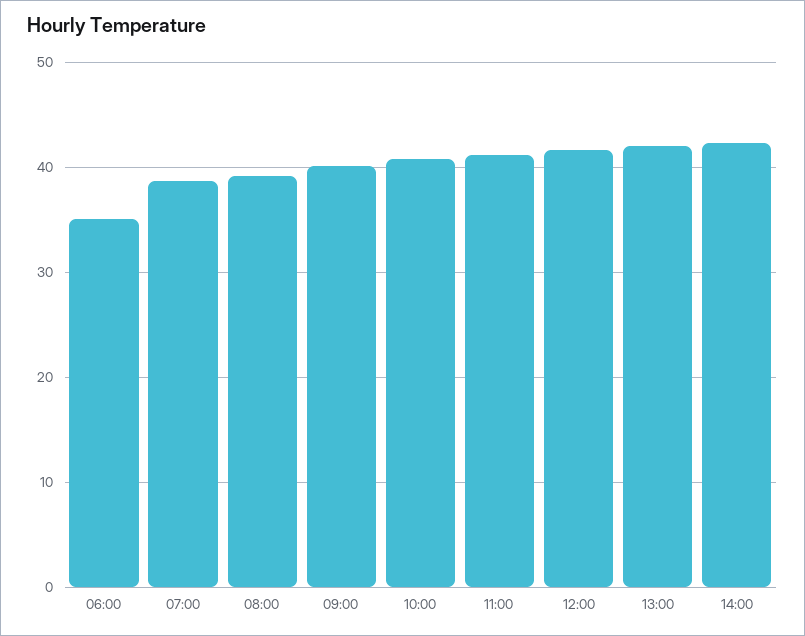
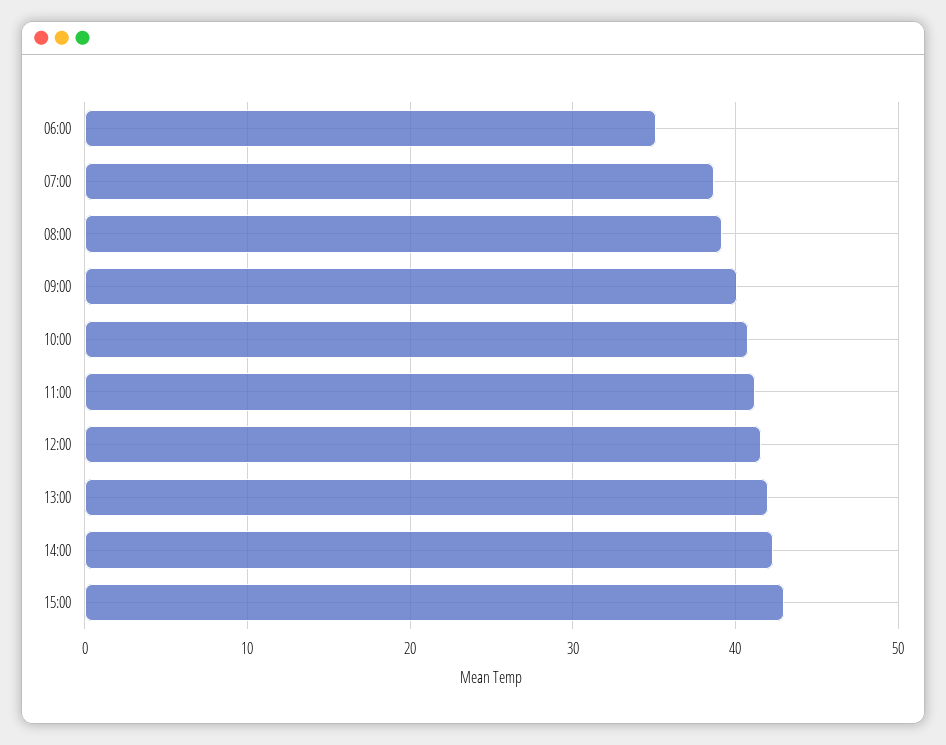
15:00: none -> 43

